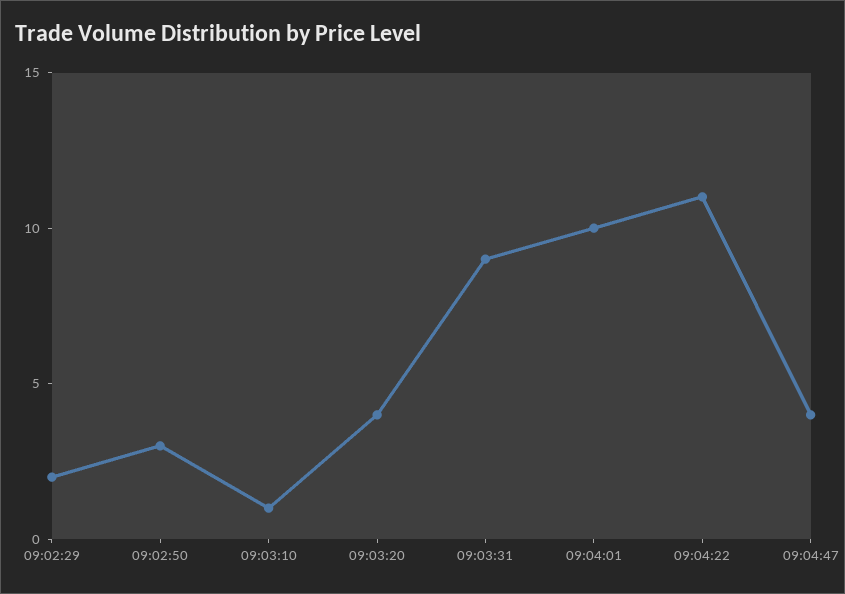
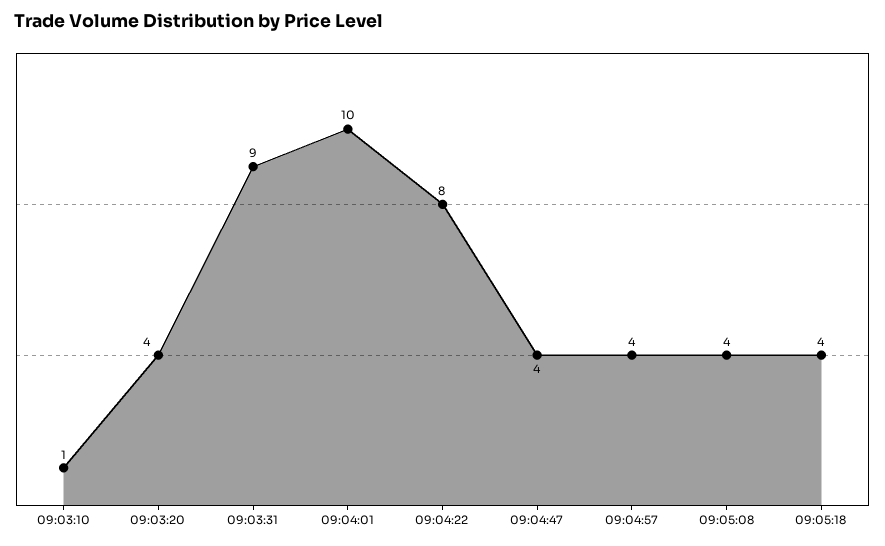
09:02:29: 2 -> none
09:02:50: 3 -> none
09:04:22: 11 -> 8
09:04:57: none -> 4
09:05:08: none -> 4
09:05:18: none -> 4

